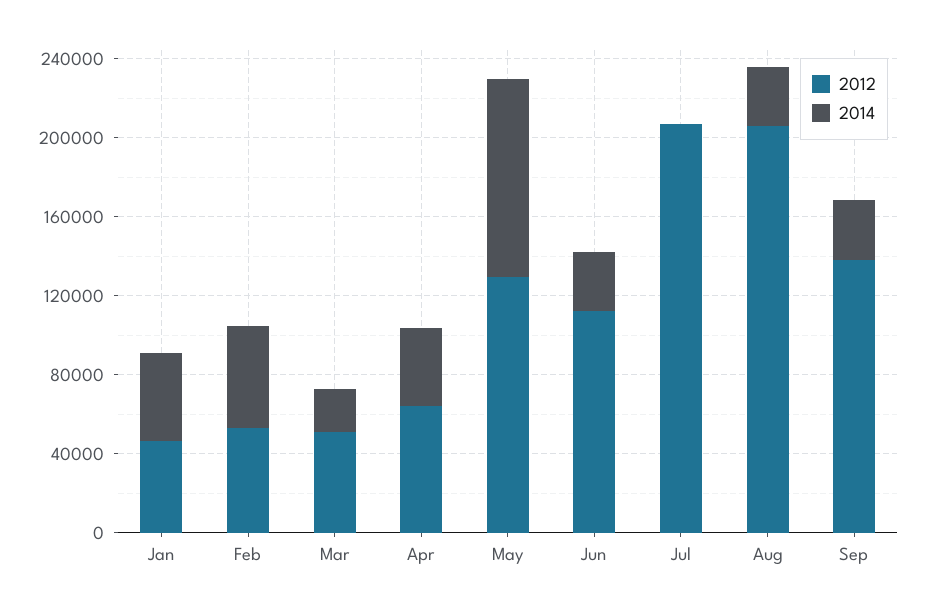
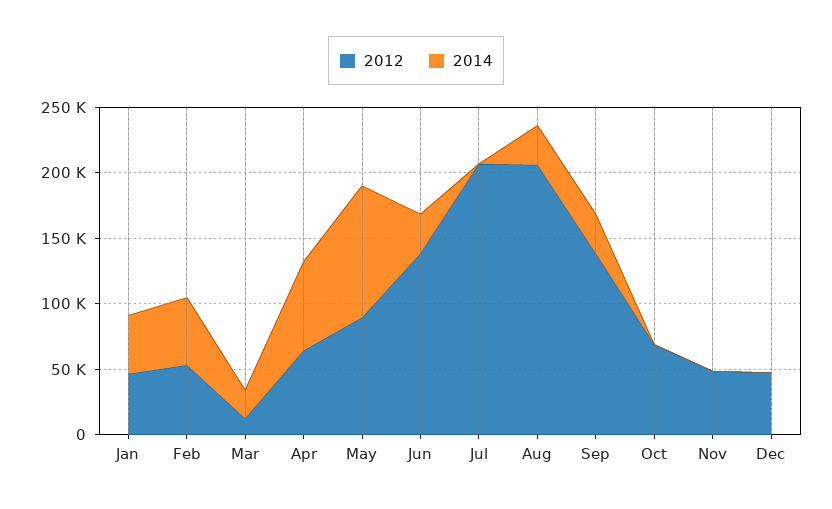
2012, Mar: 50000 -> 10000
2014, Apr: 40000 -> 70000
2012, May: 130000 -> 90000
2012, Jun: 110000 -> 140000
2012, Oct: none -> 70000
2014, Oct: none -> 0
2012, Nov: none -> 50000
2014, Nov: none -> 0
2012, Dec: none -> 50000
2014, Dec: none -> 0

